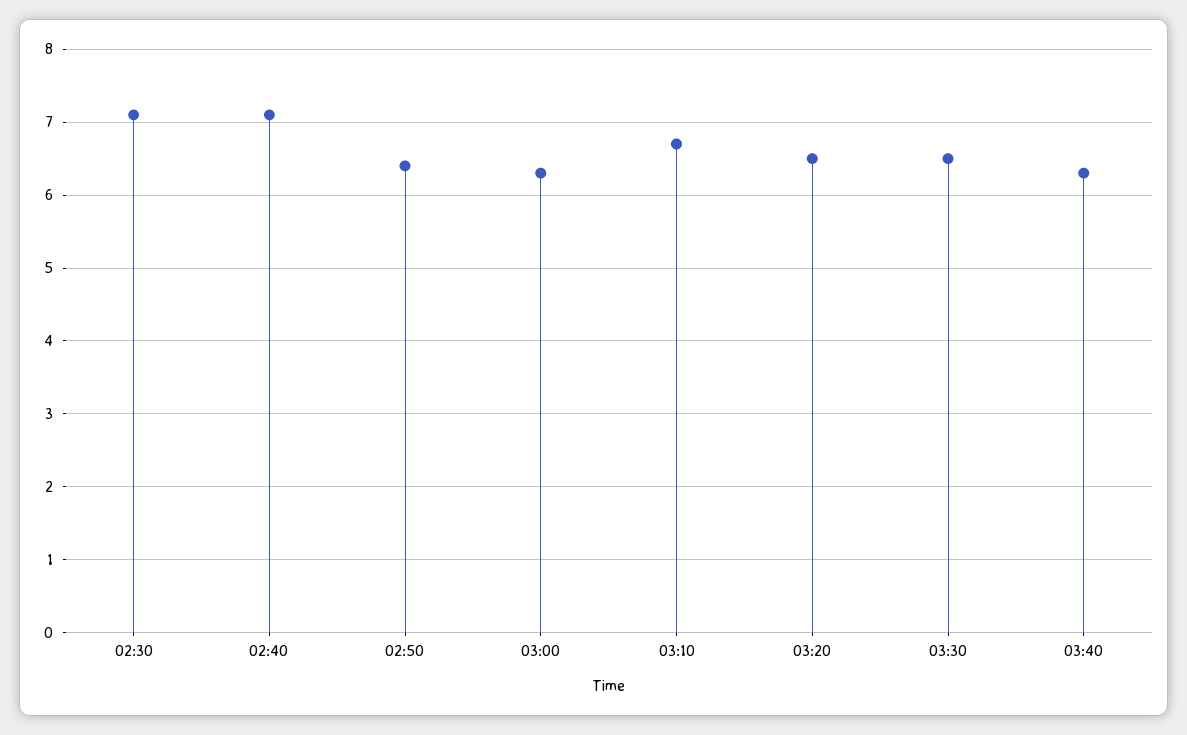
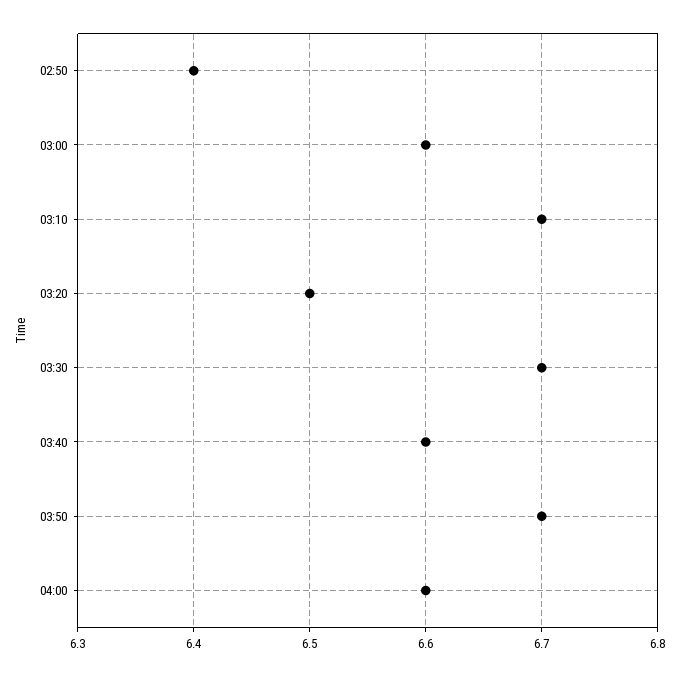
02:30: 7.1 -> none
02:40: 7.1 -> none
03:00: 6.3 -> 6.6
03:30: 6.5 -> 6.7
03:40: 6.3 -> 6.6
03:50: none -> 6.7
04:00: none -> 6.6

